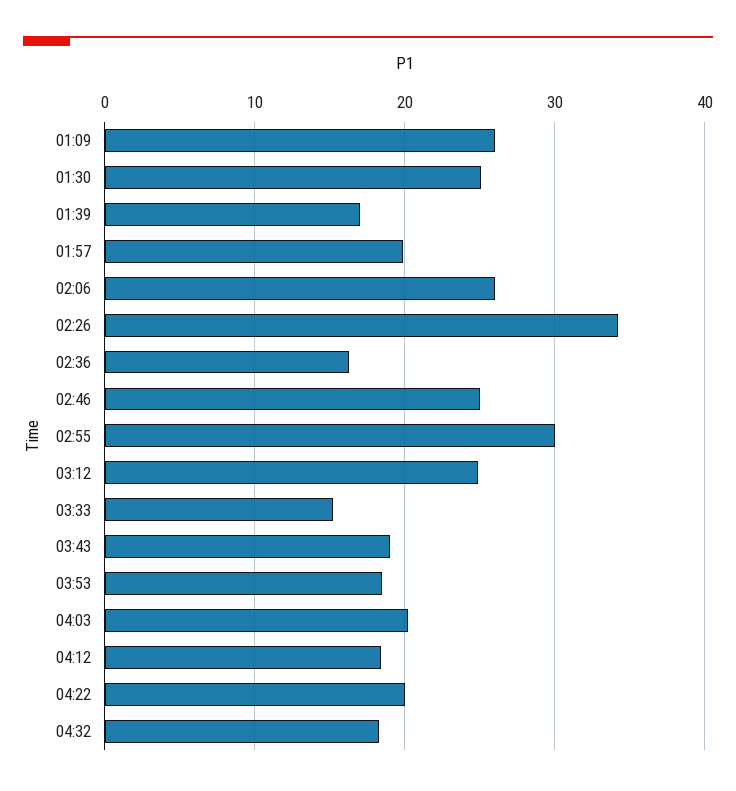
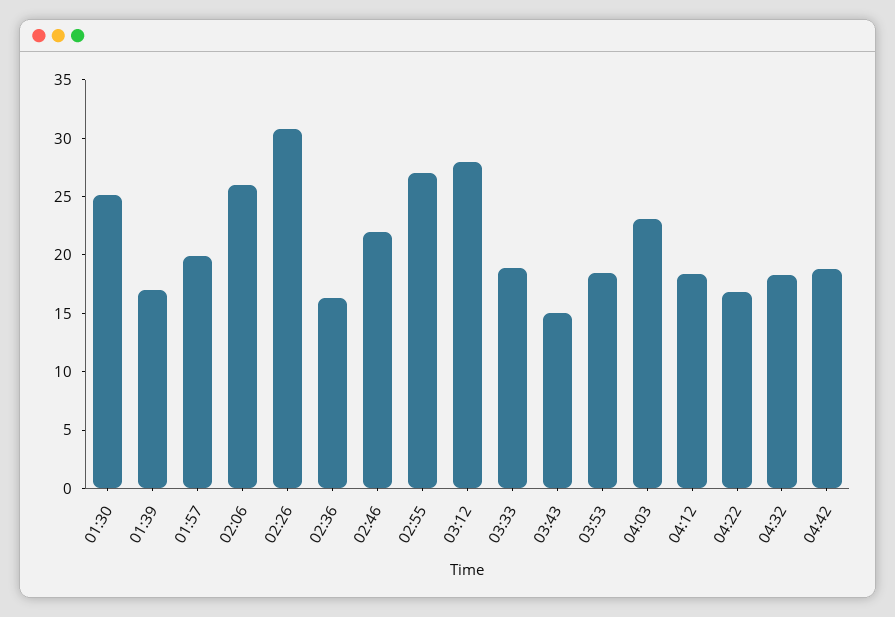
01:09: 26 -> none
02:26: 34 -> 31
02:46: 25 -> 22
02:55: 30 -> 27
03:12: 25 -> 28
03:33: 15 -> 19
03:43: 19 -> 15
04:03: 20 -> 23
04:22: 20 -> 17
04:42: none -> 19

